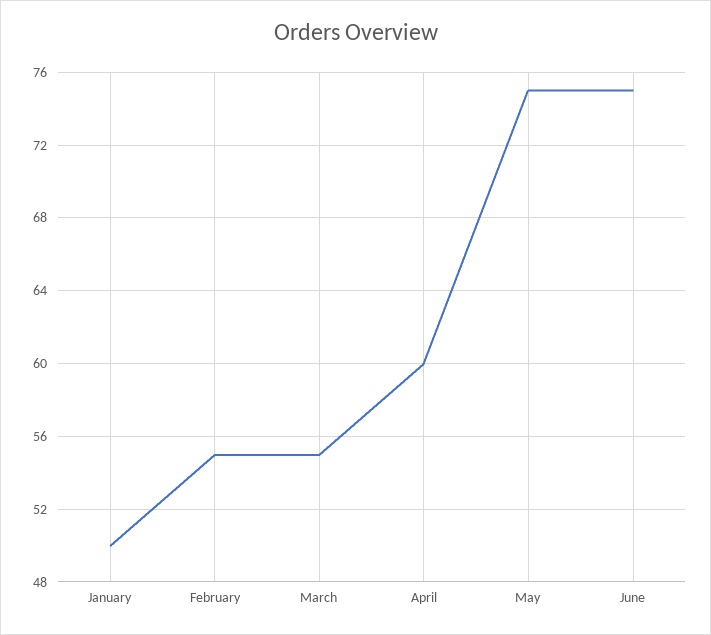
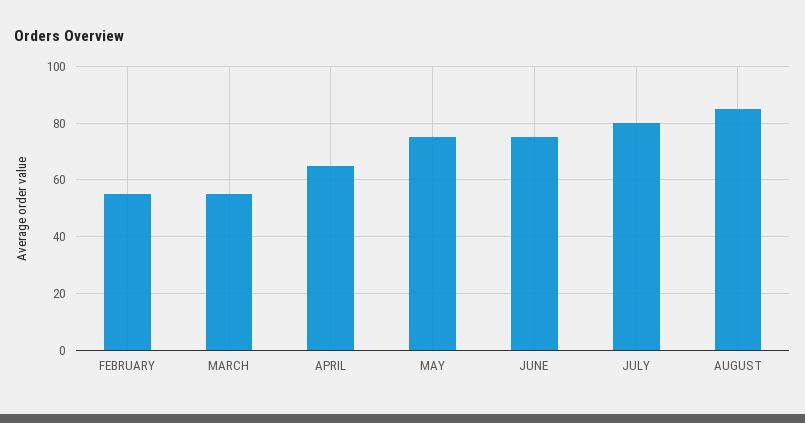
January: 50 -> none
April: 60 -> 65
JULY: none -> 80
AUGUST: none -> 85

